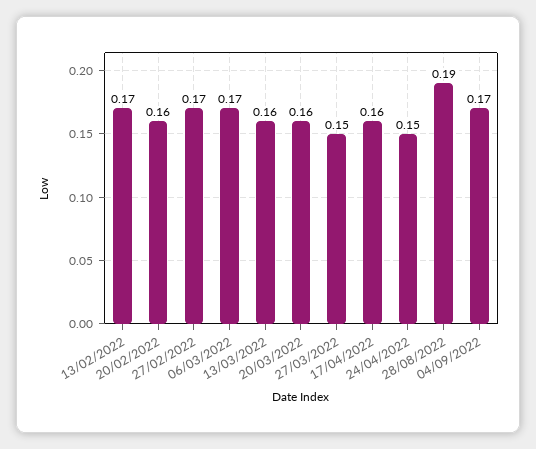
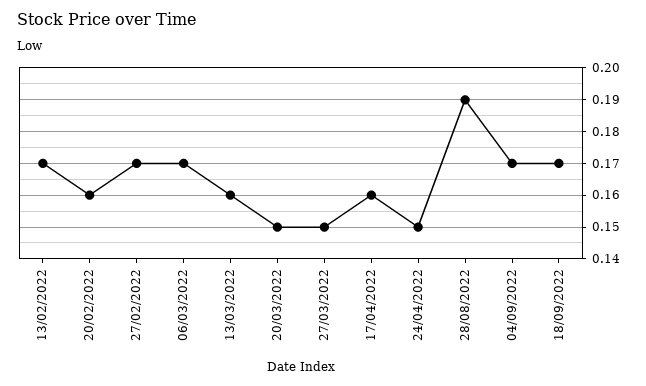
20/03/2022: 0.16 -> 0.15
18/09/2022: none -> 0.17

